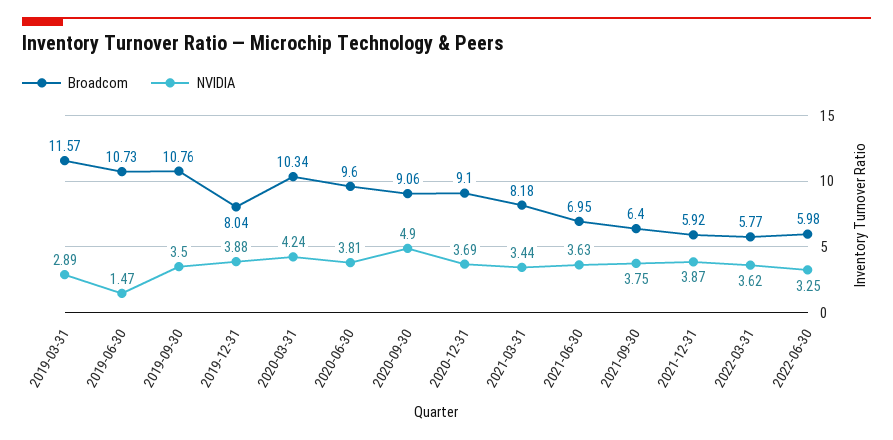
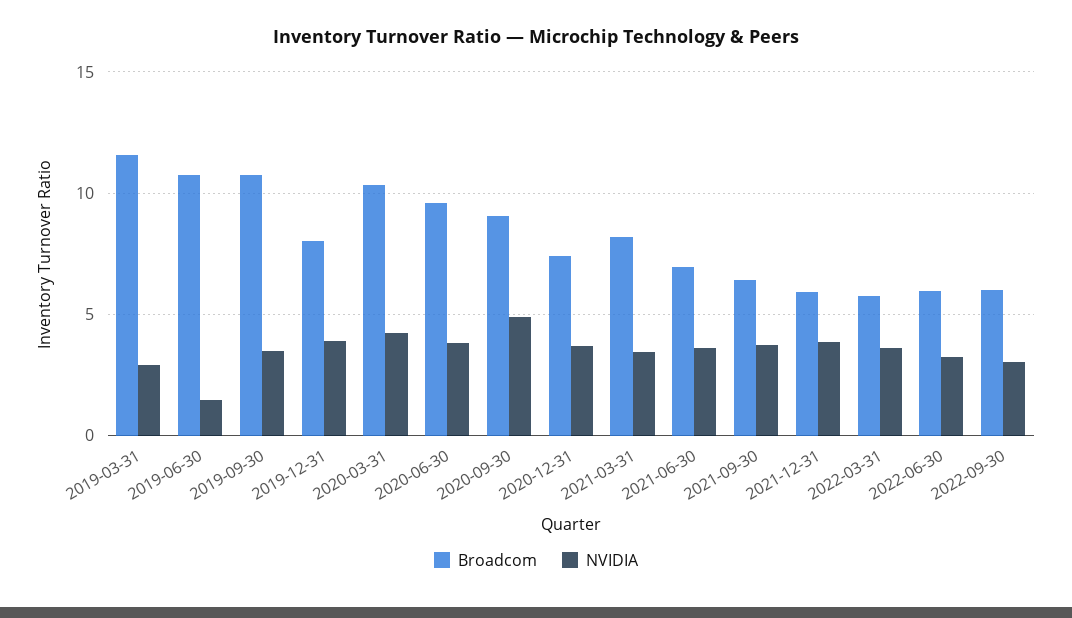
Broadcom, 2020-12-31: 9.1 -> 7.5
Broadcom, 2022-09-30: none -> 6
NVIDIA, 2022-09-30: none -> 3

